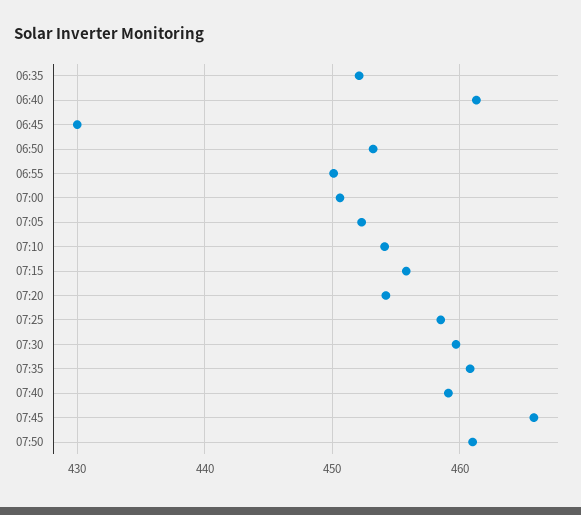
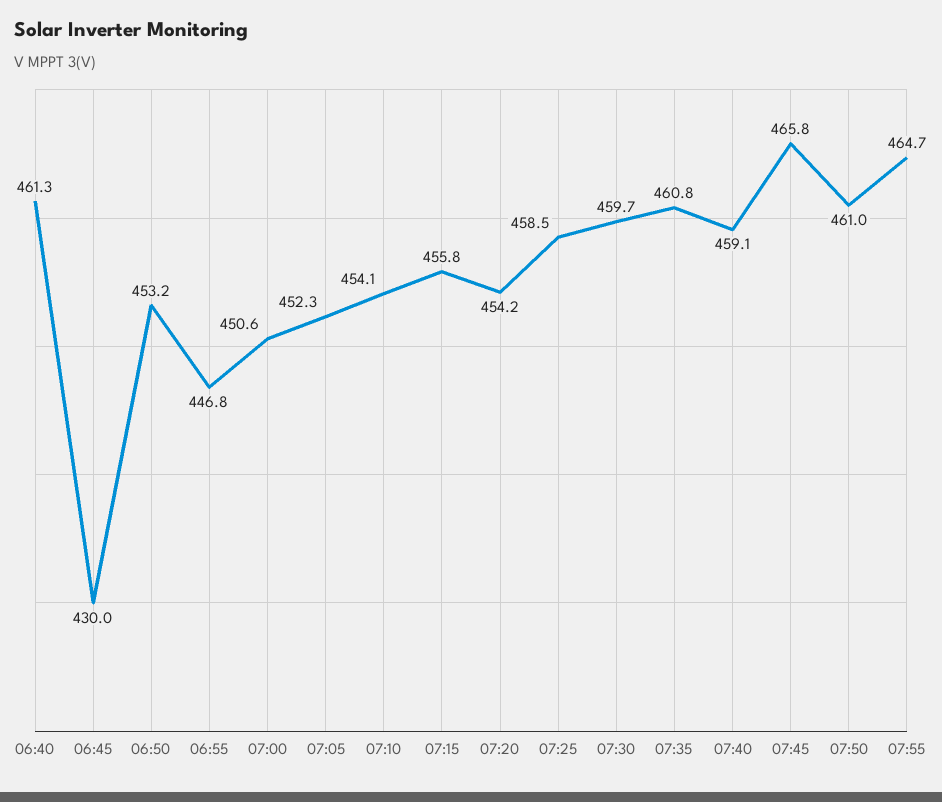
06:35: 452 -> none
06:55: 450 -> 446.8
07:55: none -> 464.7

